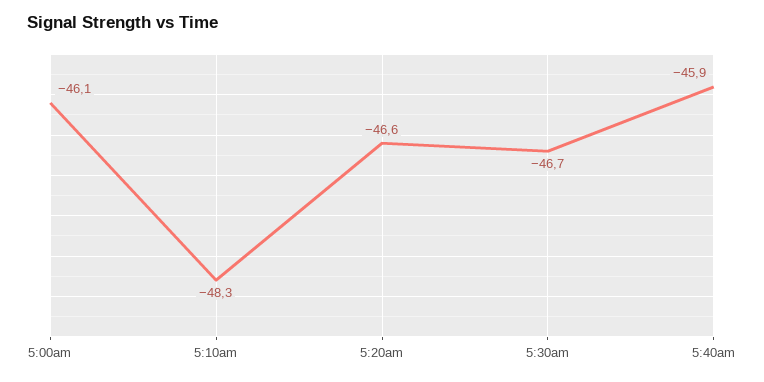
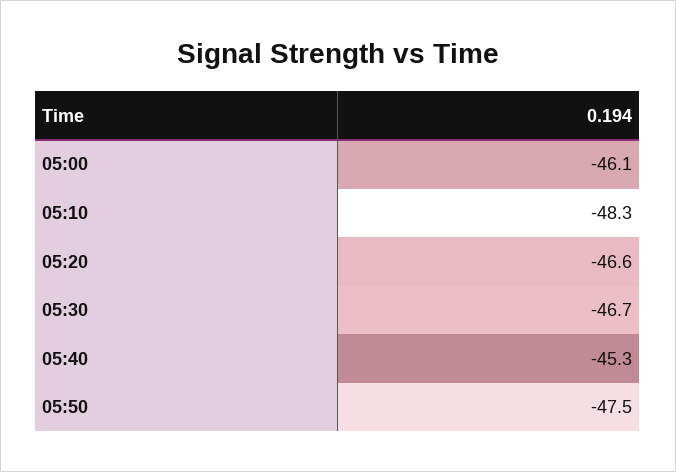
5:40am: -45.9 -> -45.3
05:50: none -> -47.5

